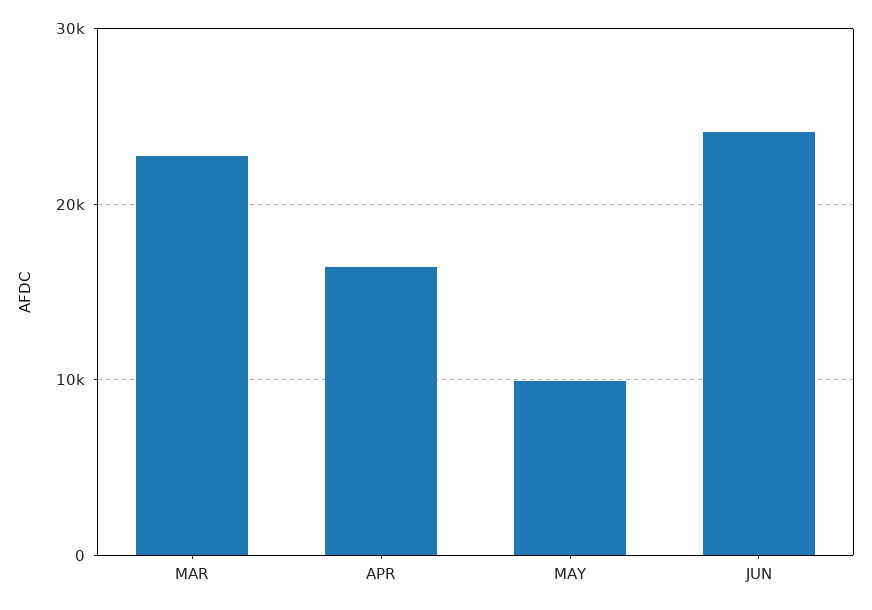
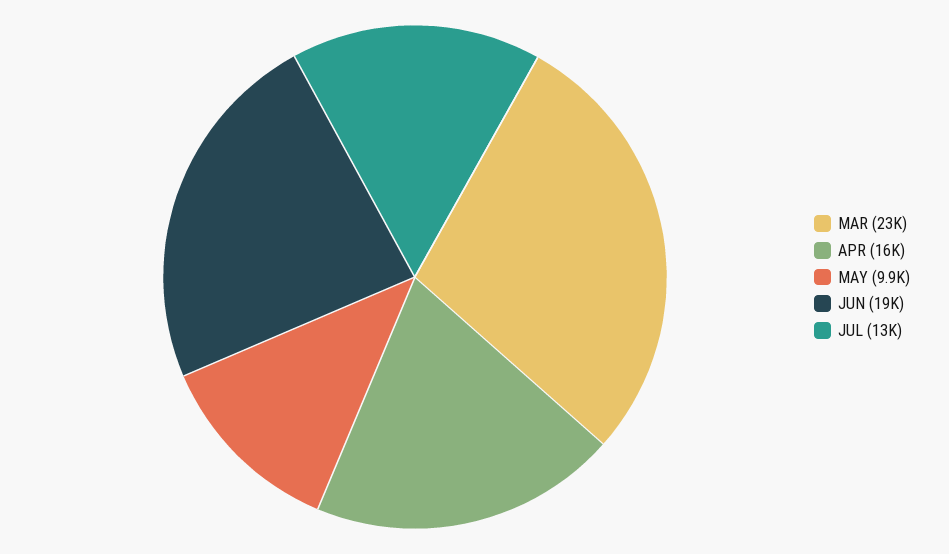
JUN: 24000 -> 19000
JUL: none -> 13000

